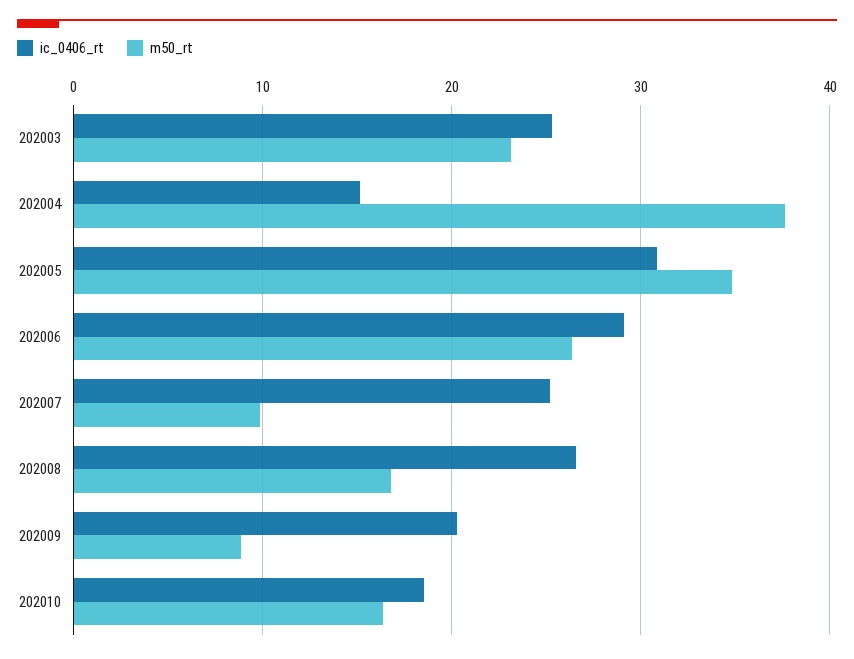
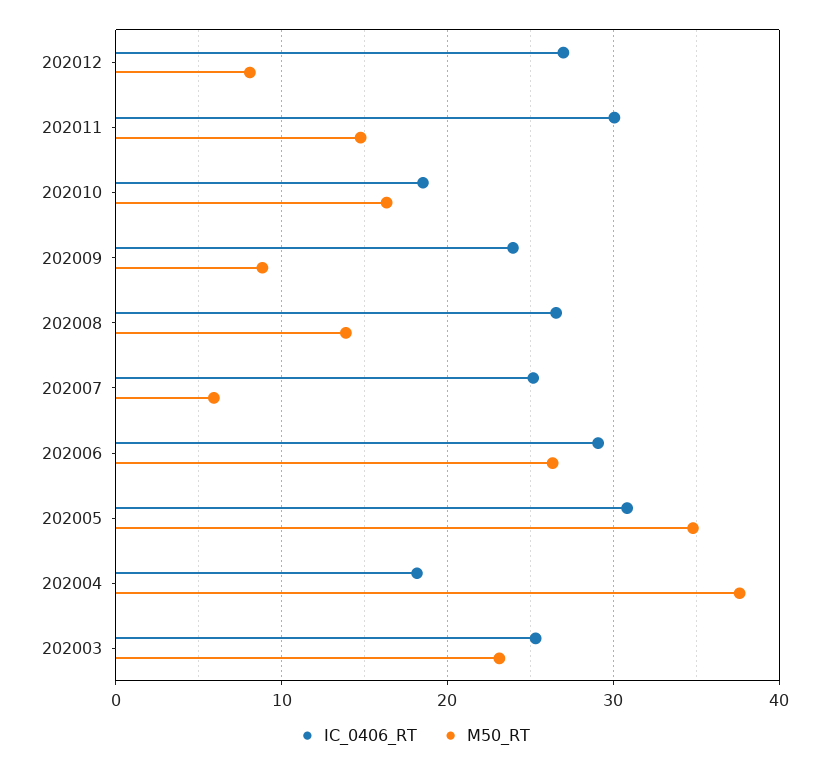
ic_0406_rt, 202004: 15 -> 18
m50_rt, 202007: 10 -> 6
m50_rt, 202008: 17 -> 14
ic_0406_rt, 202009: 20 -> 24
ic_0406_rt, 202012: none -> 27
m50_rt, 202012: none -> 8
ic_0406_rt, 202011: none -> 30
m50_rt, 202011: none -> 15

